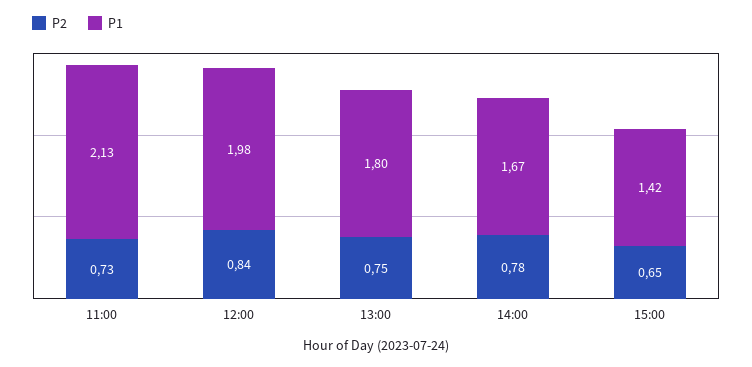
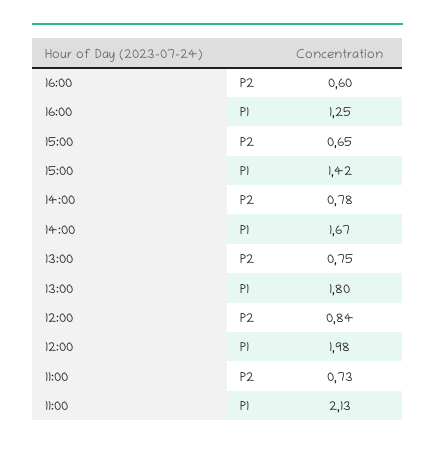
P2, 16:00: none -> 0.6
P1, 16:00: none -> 1.25

